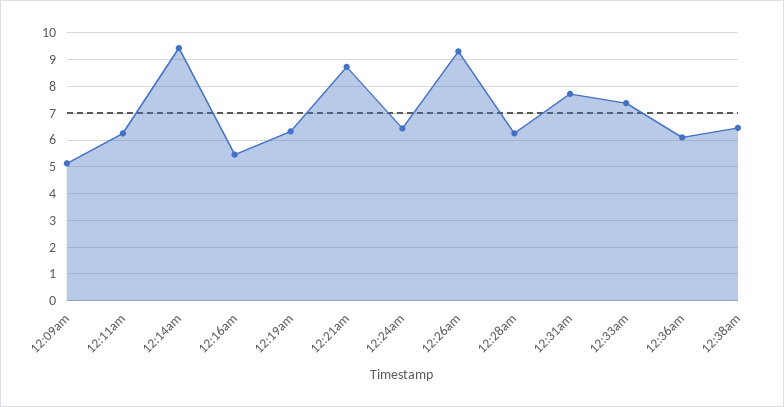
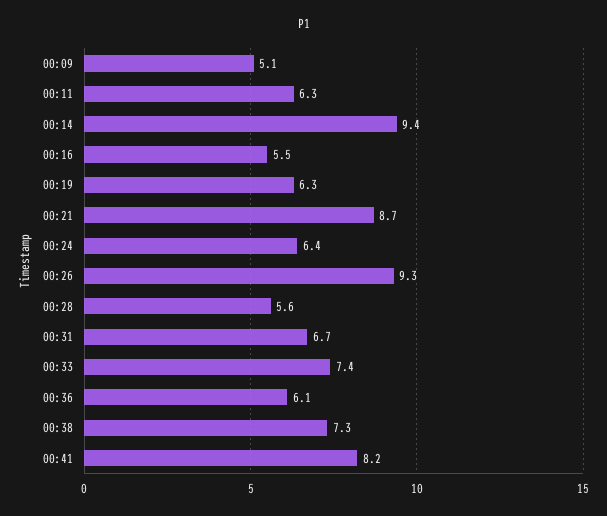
12:28am: 6.25 -> 5.6
12:31am: 7.75 -> 6.7
12:38am: 6.5 -> 7.3
00:41: none -> 8.2

